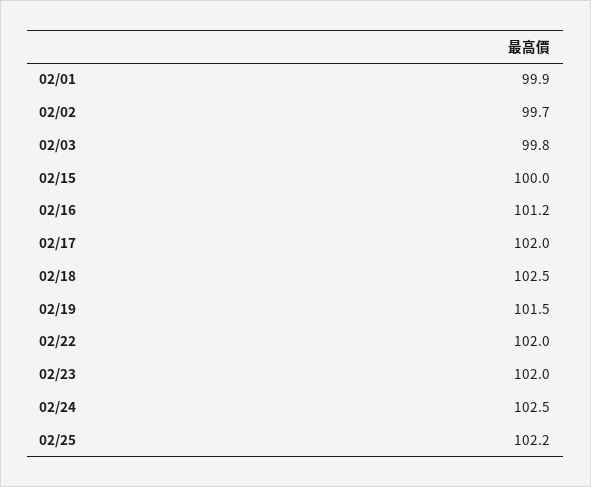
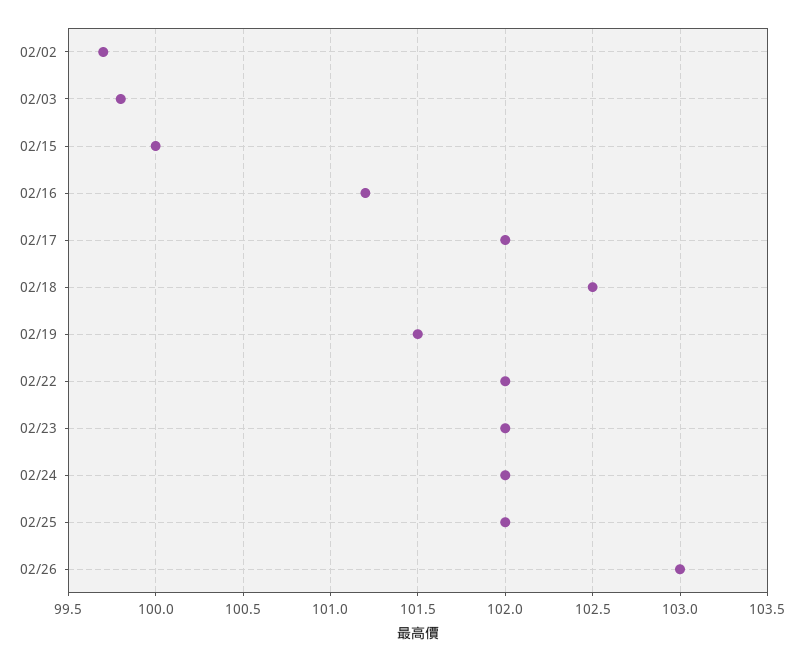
02/01: 99.9 -> none
02/24: 102.5 -> 102
02/25: 102.2 -> 102
02/26: none -> 103

